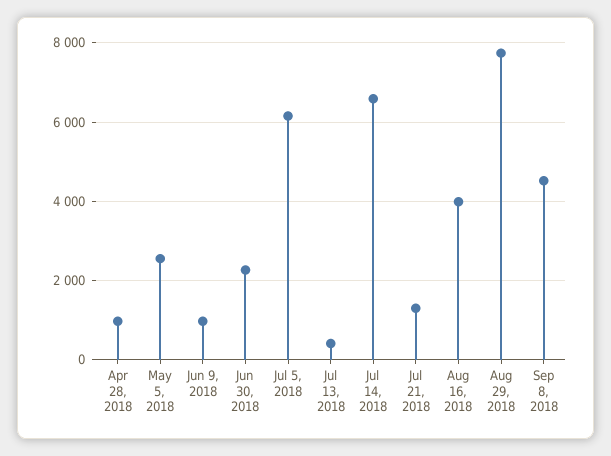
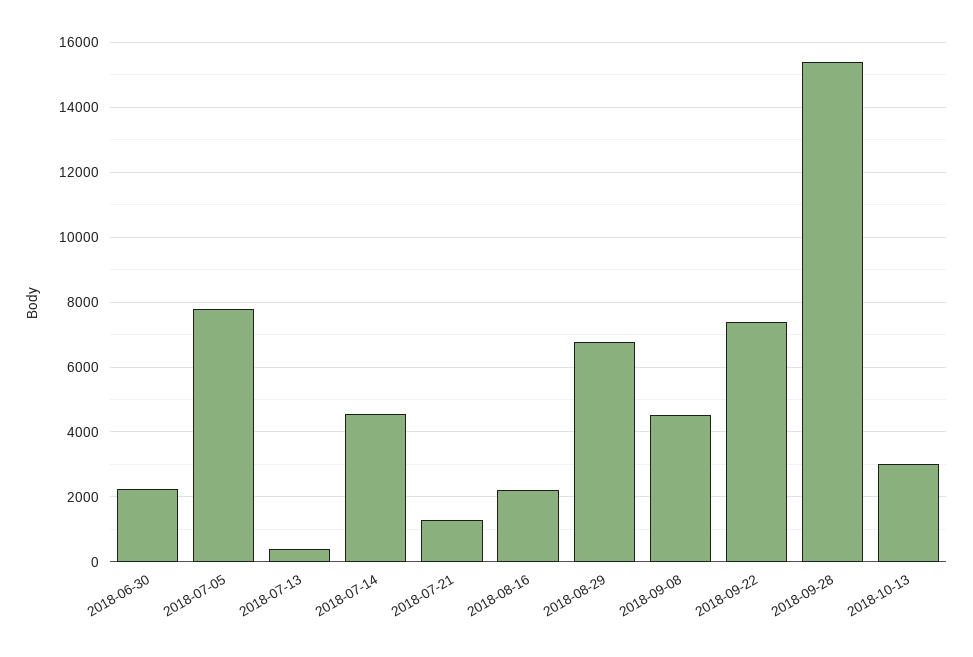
Apr 28, 2018: 1000 -> none
May 5, 2018: 2600 -> none
Jun 9, 2018: 1000 -> none
Jul 5, 2018: 6200 -> 7800
Jul 14, 2018: 6600 -> 4600
Aug 16, 2018: 4000 -> 2200
Aug 29, 2018: 7800 -> 6800
2018-09-22: none -> 7400
2018-09-28: none -> 15400
2018-10-13: none -> 3000

